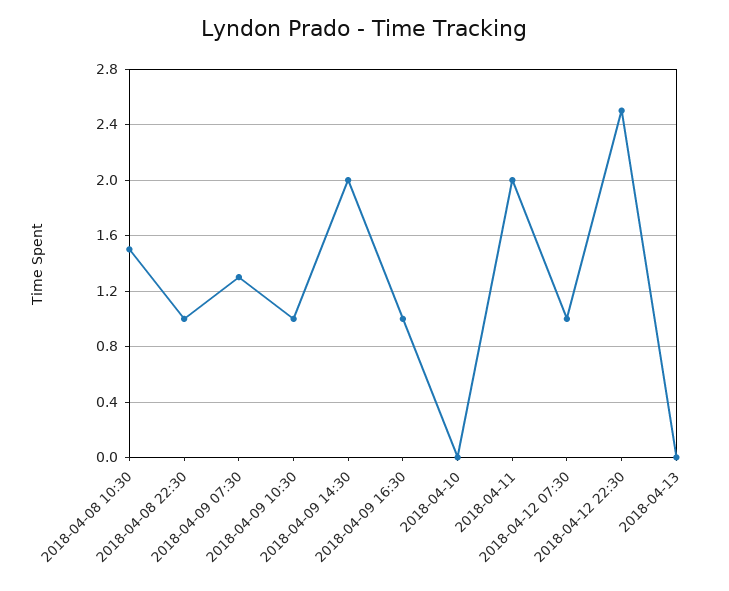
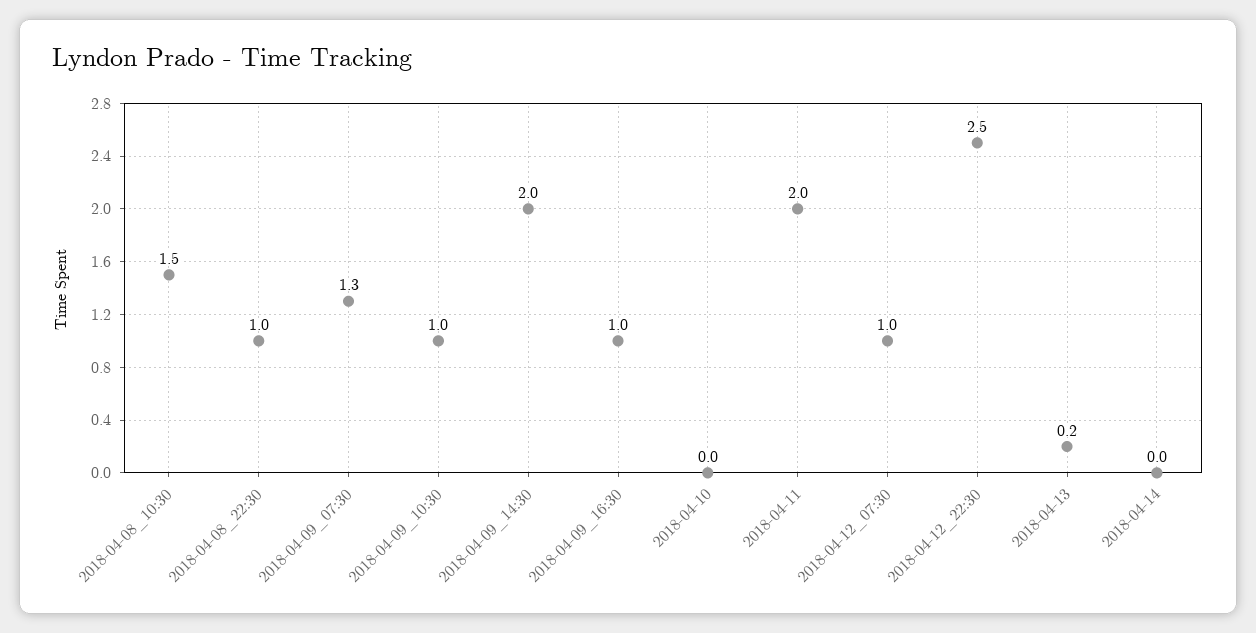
2018-04-13: 0 -> 0.2
2018-04-14: none -> 0

